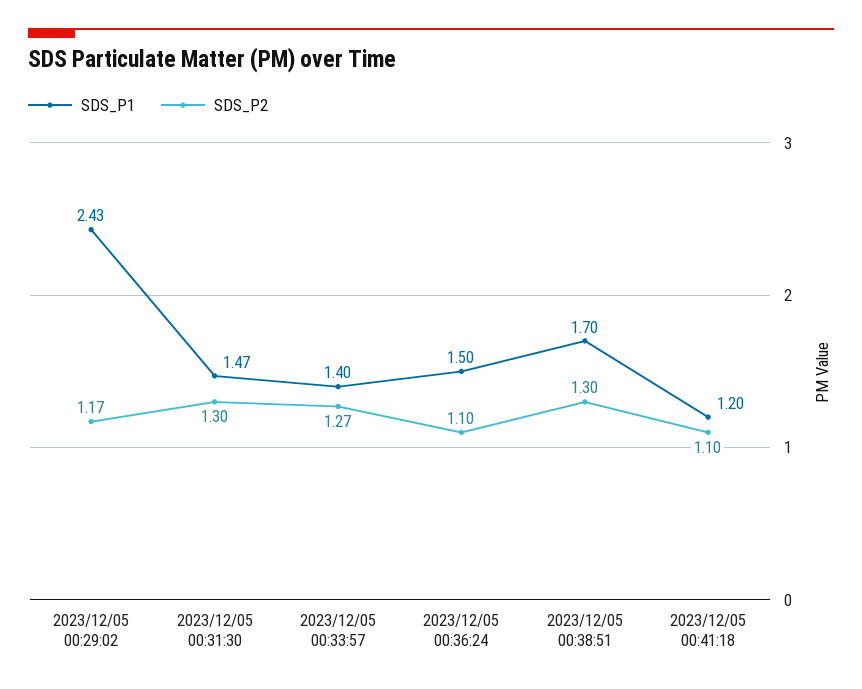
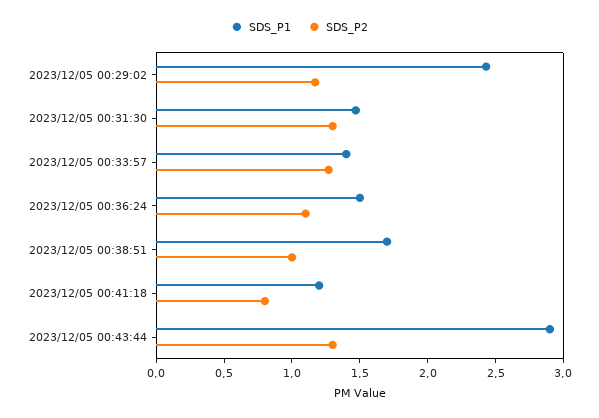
SDS_P2, 2023/12/05 00:38:51: 1.3 -> 1
SDS_P2, 2023/12/05 00:41:18: 1.1 -> 0.8
SDS_P1, 2023/12/05 00:43:44: none -> 2.9
SDS_P2, 2023/12/05 00:43:44: none -> 1.3

